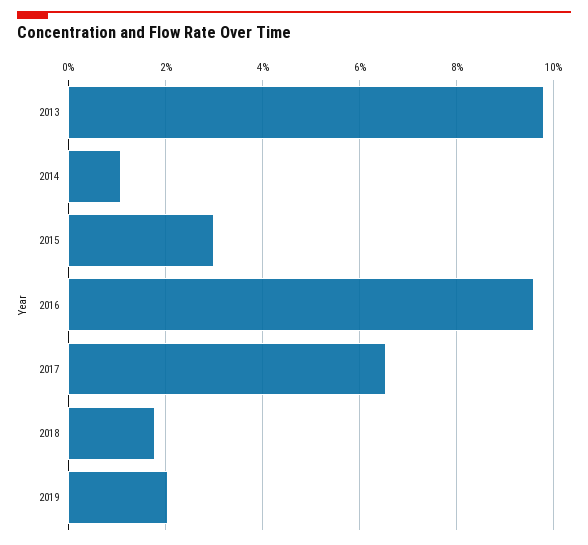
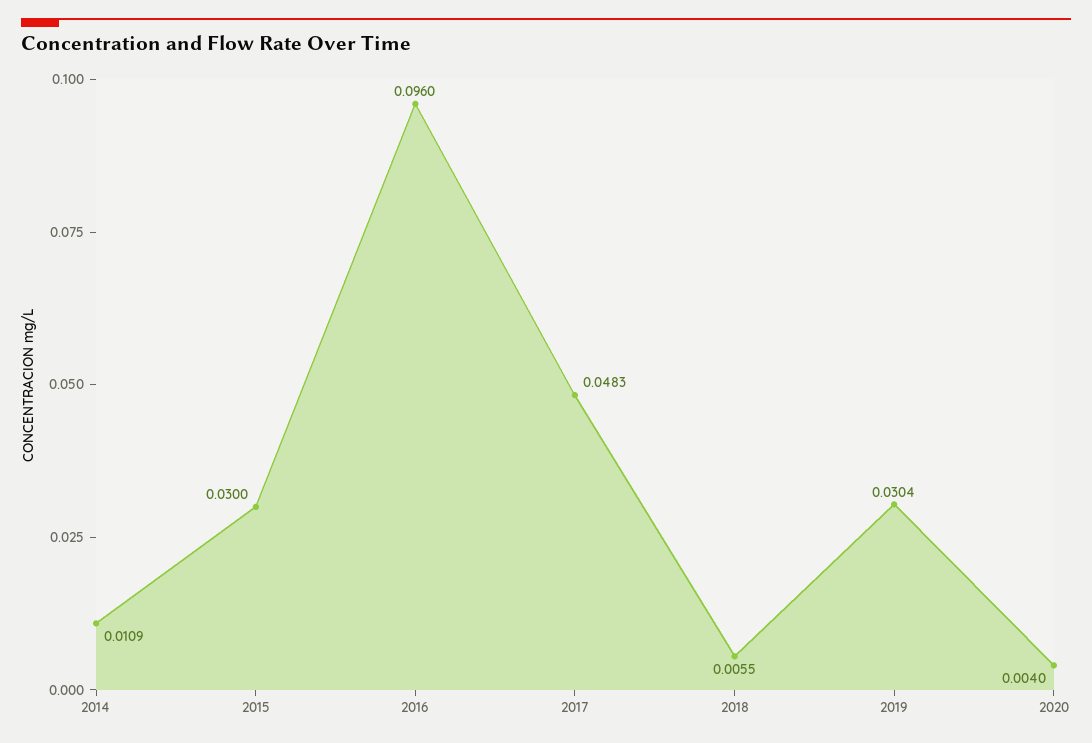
2013: 0.098 -> none
2017: 0.066 -> 0.0483
2018: 0.018 -> 0.0055
2019: 0.02 -> 0.0304
2020: none -> 0.004

